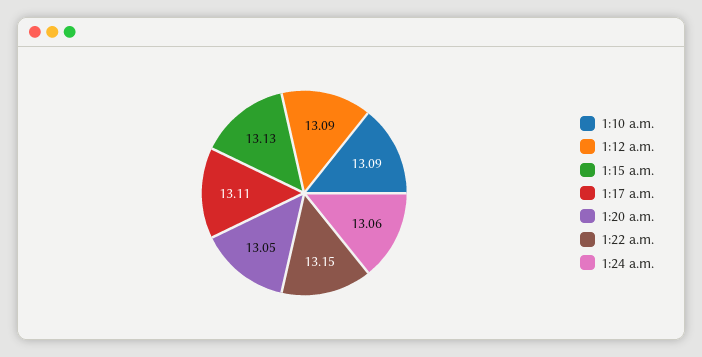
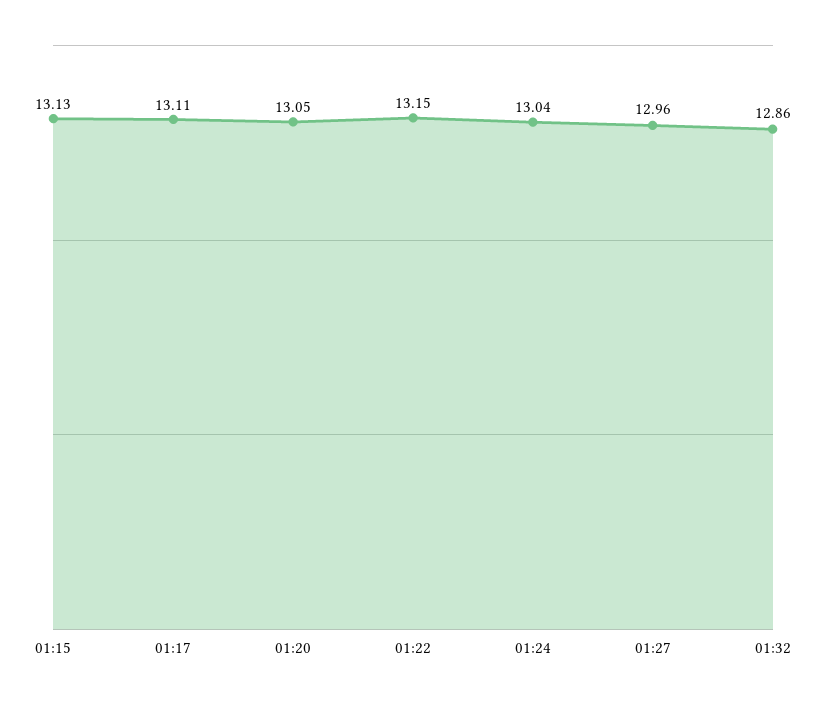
1:10 a.m.: 13.09 -> none
1:12 a.m.: 13.09 -> none
1:24 a.m.: 13.06 -> 13.04
01:27: none -> 12.96
01:32: none -> 12.86

